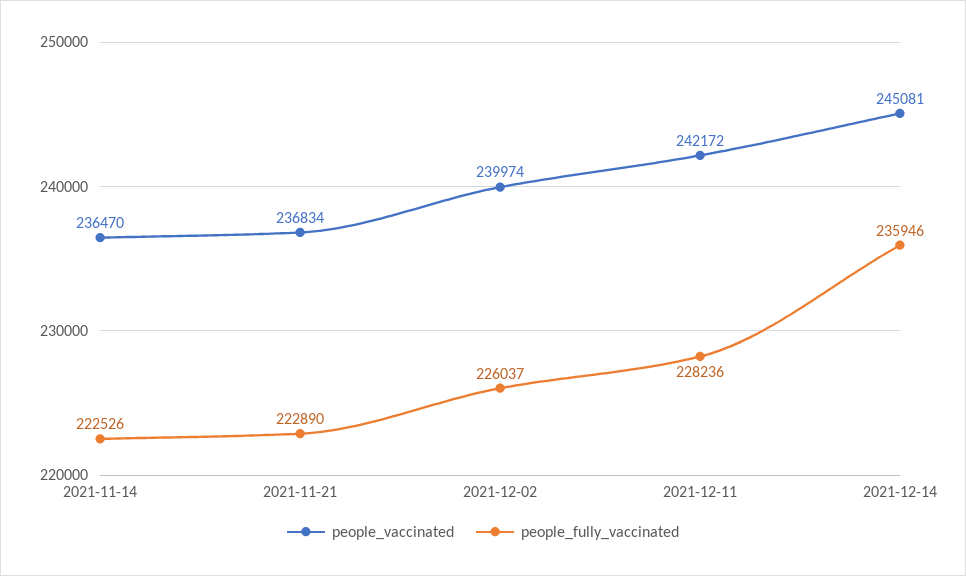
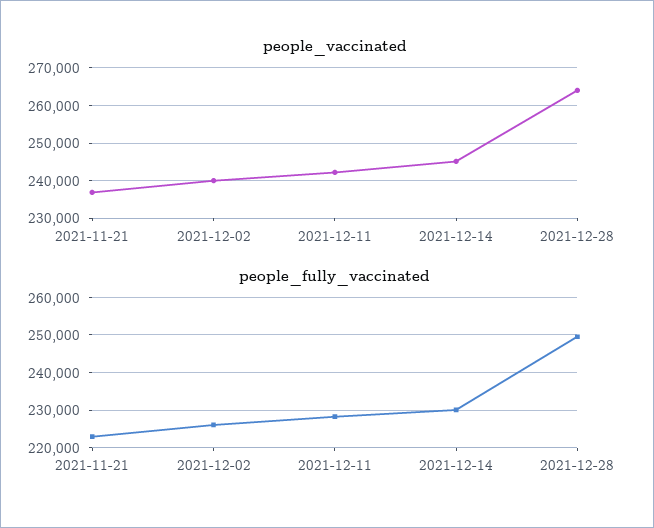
people_vaccinated, 2021-11-14: 236470 -> none
people_fully_vaccinated, 2021-11-14: 222526 -> none
people_fully_vaccinated, 2021-12-14: 235946 -> 230000
people_vaccinated, 2021-12-28: none -> 264000
people_fully_vaccinated, 2021-12-28: none -> 250000

